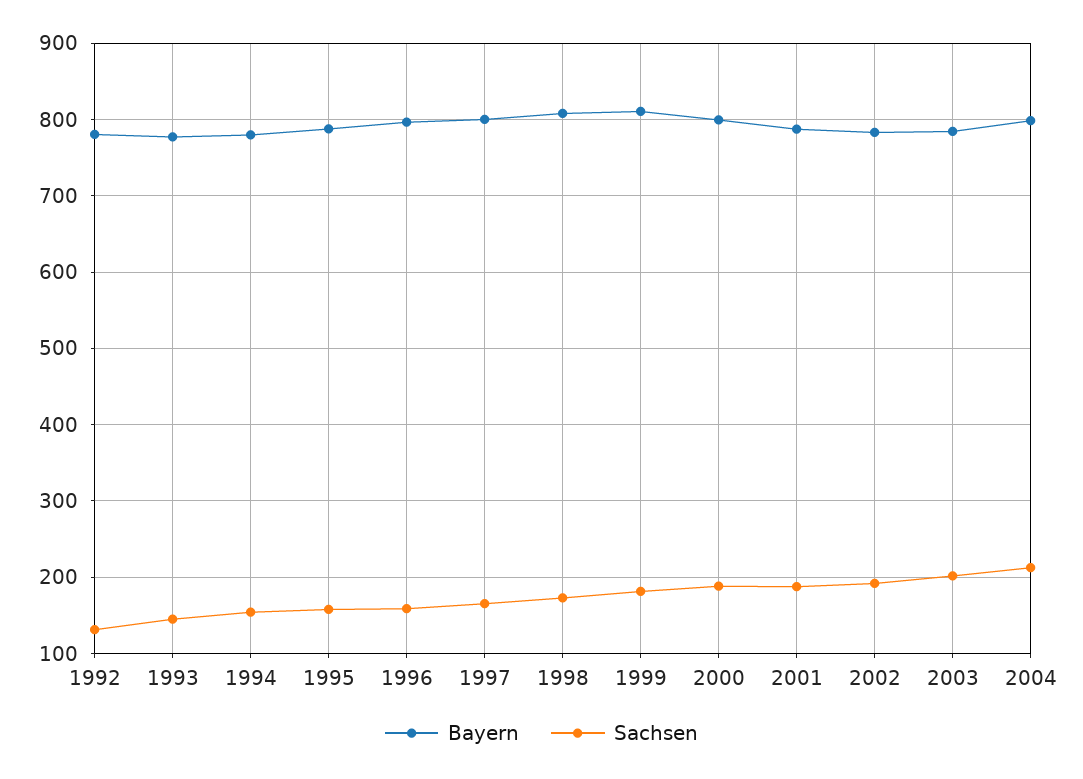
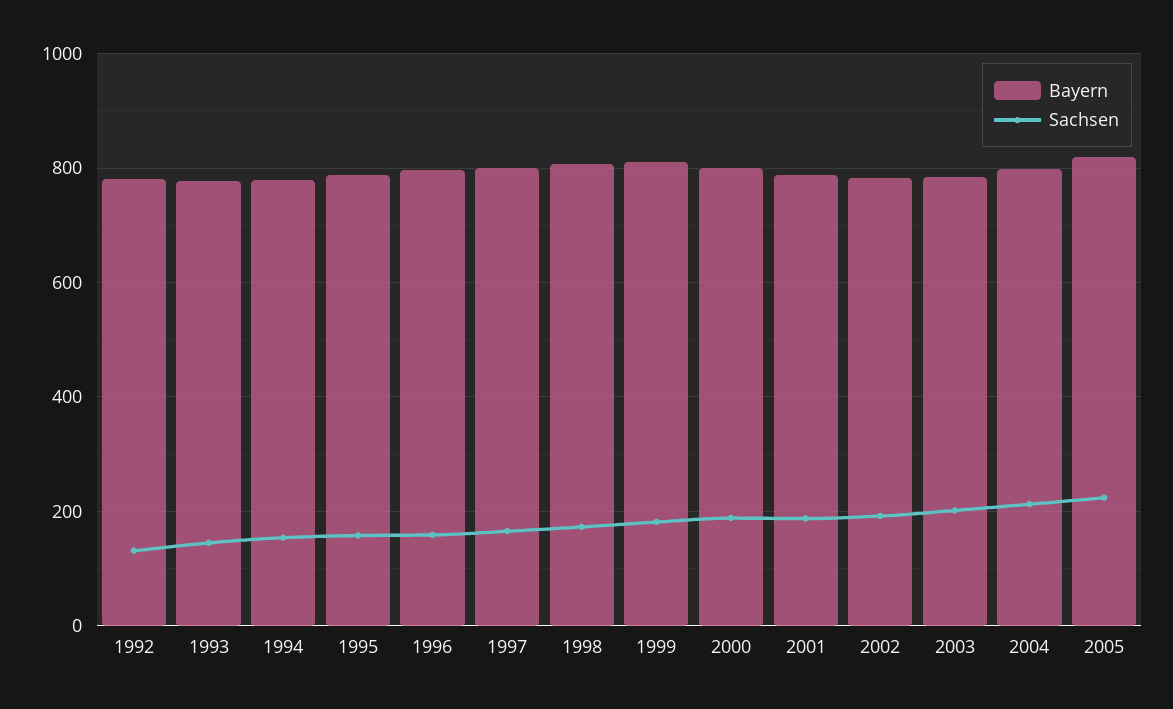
Bayern, 2005: none -> 820
Sachsen, 2005: none -> 220

